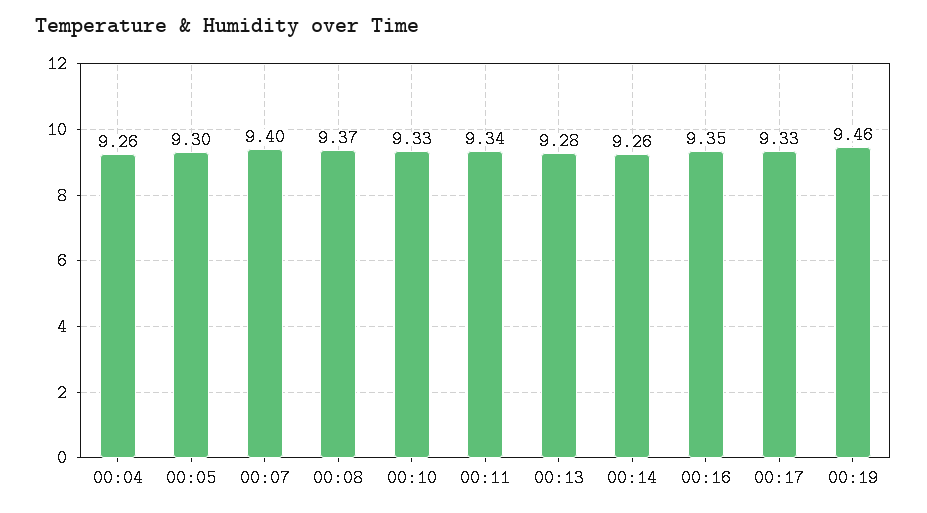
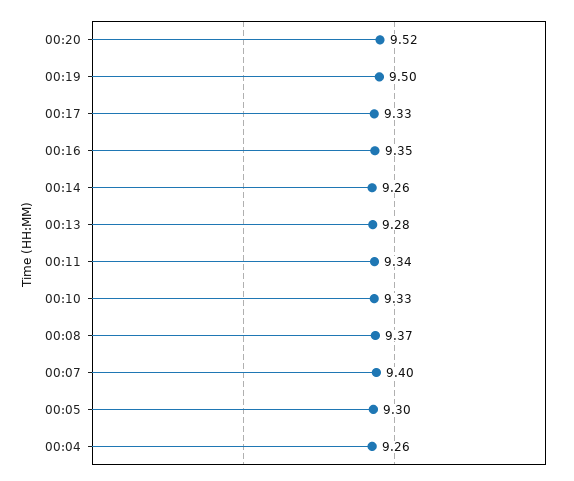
00:19: 9.46 -> 9.5
00:20: none -> 9.52

